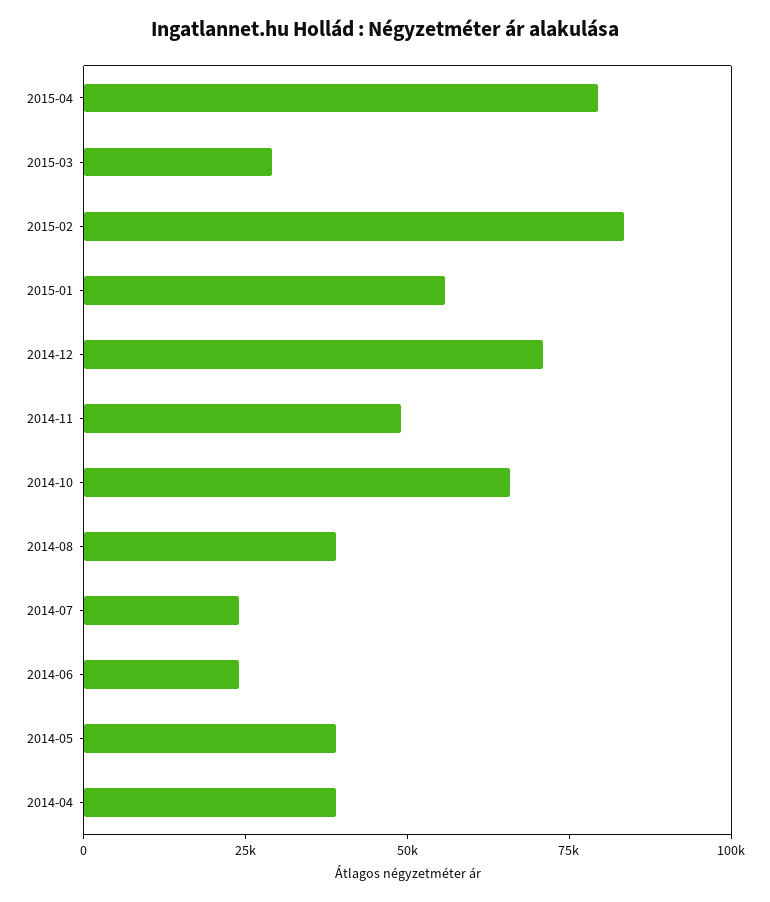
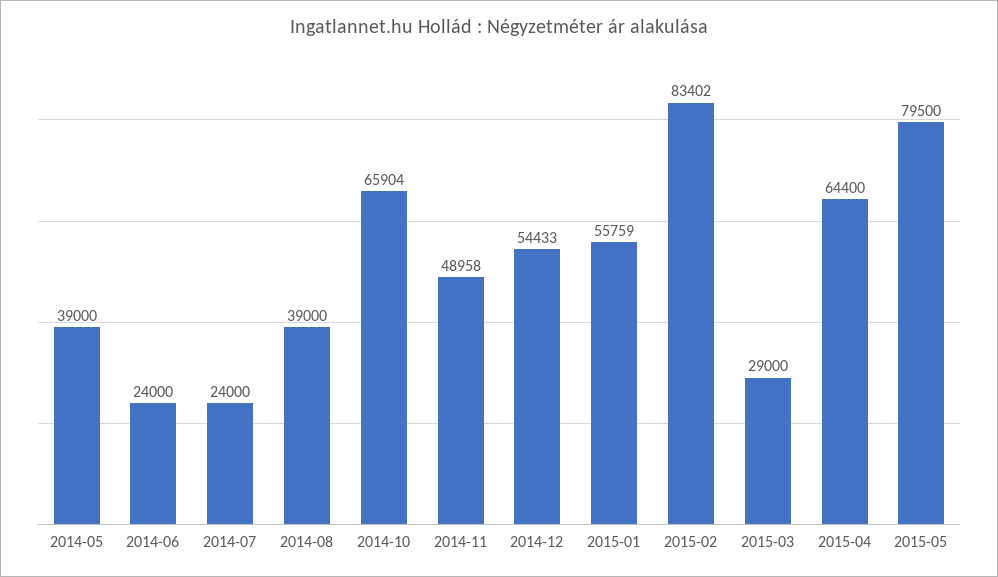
2015-04: 80000 -> 64400
2014-12: 70000 -> 54433
2014-04: 40000 -> none
2015-05: none -> 79500

